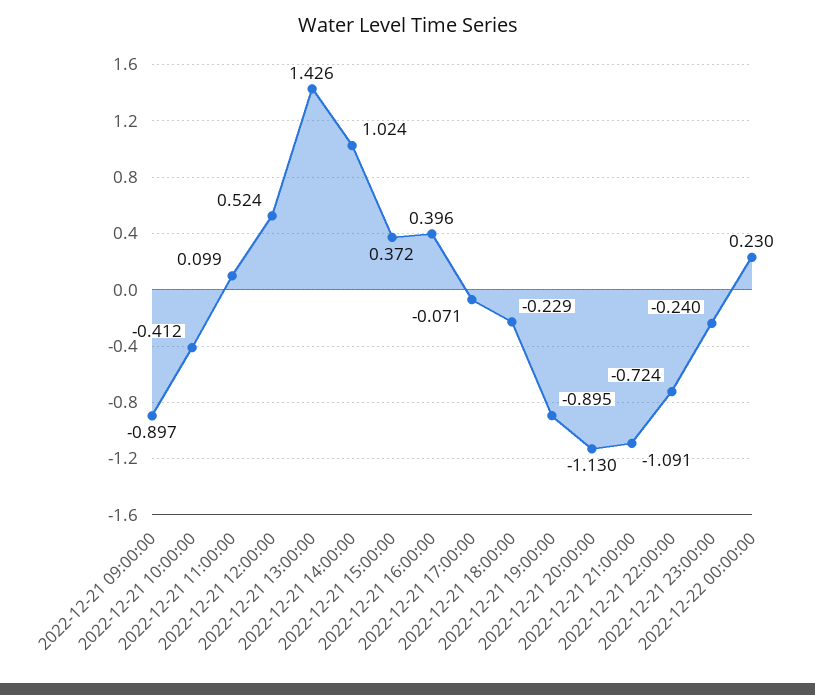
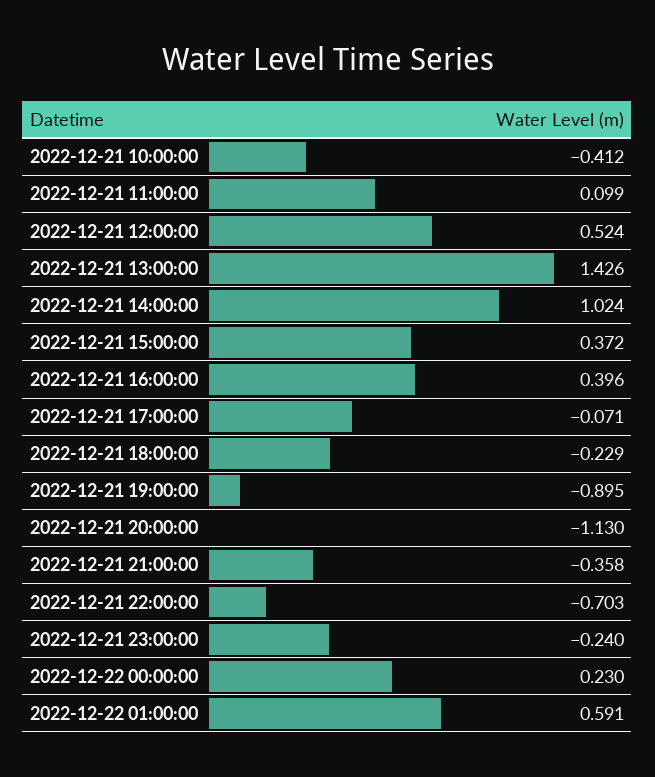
2022-12-21 09:00:00: -0.897 -> none
2022-12-21 21:00:00: -1.091 -> -0.358
2022-12-21 22:00:00: -0.724 -> -0.703
2022-12-22 01:00:00: none -> 0.591

